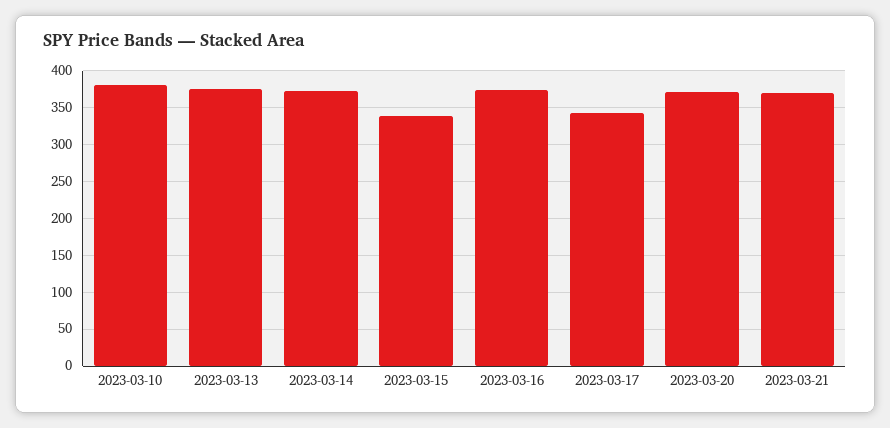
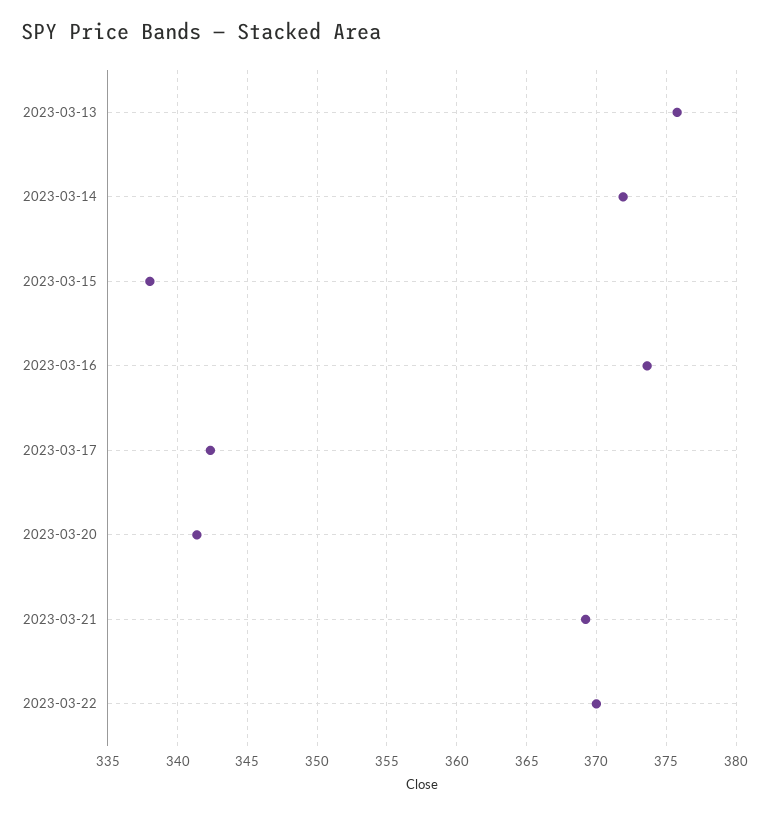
2023-03-10: 380 -> none
2023-03-20: 370 -> 341.5
2023-03-22: none -> 370

